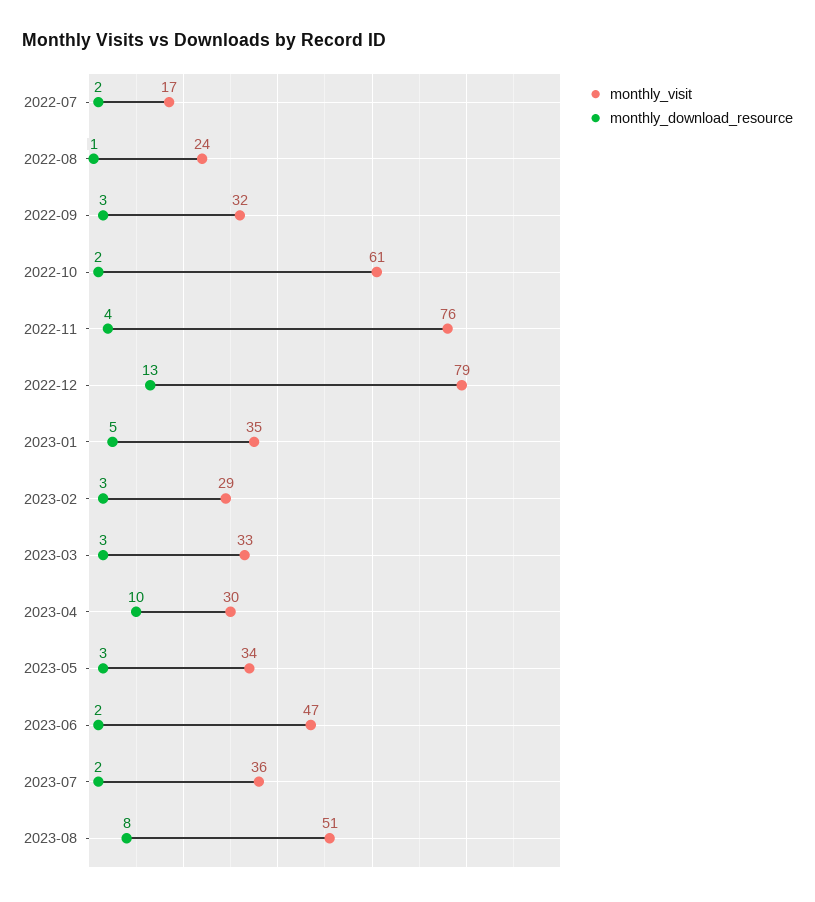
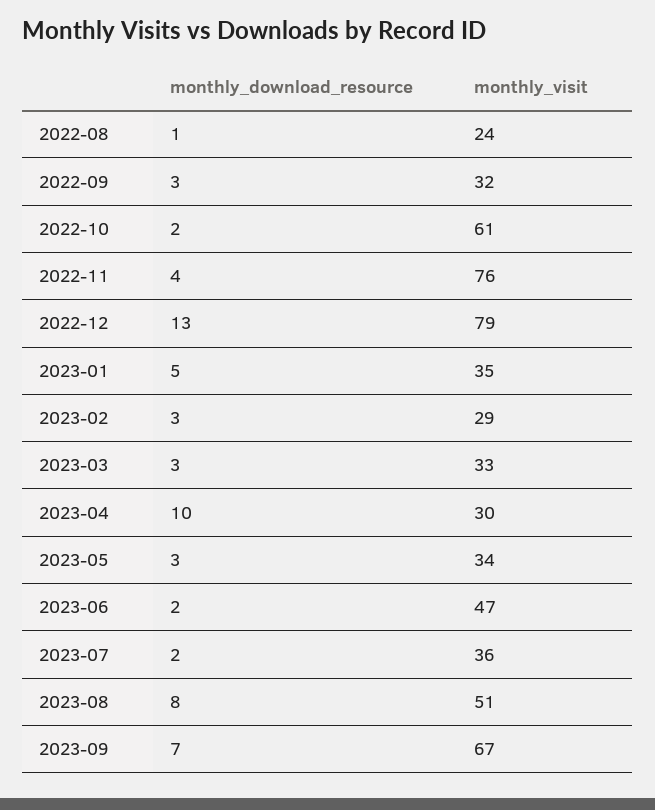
monthly_visit, 2022-07: 17 -> none
monthly_download_resource, 2022-07: 2 -> none
monthly_download_resource, 2023-09: none -> 7
monthly_visit, 2023-09: none -> 67

